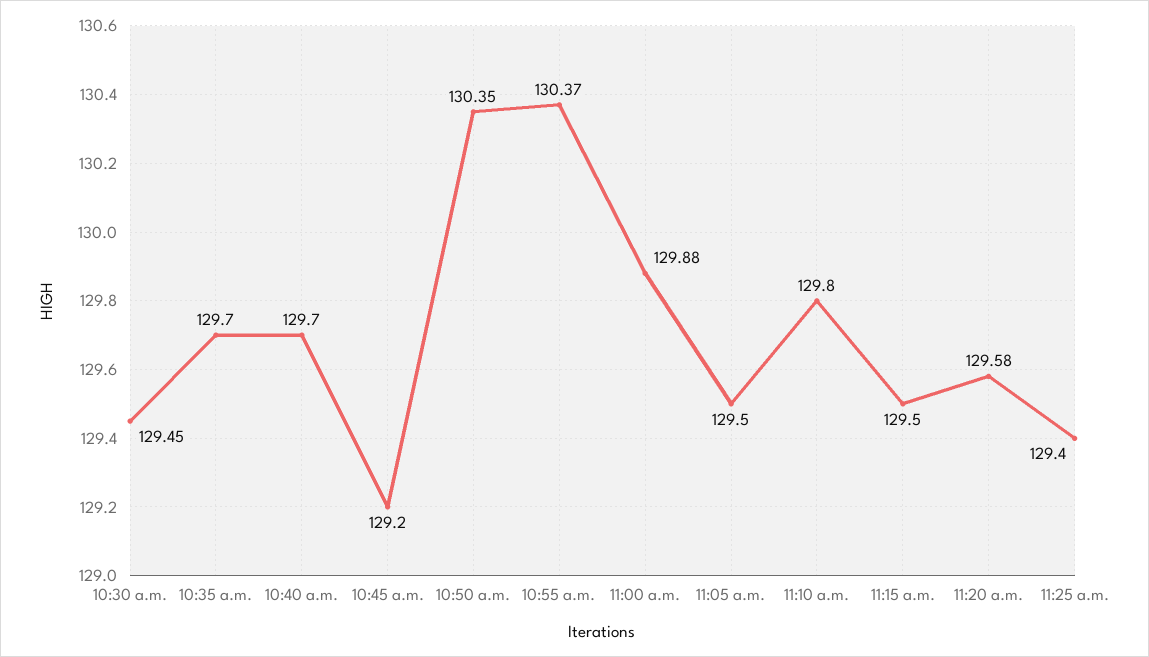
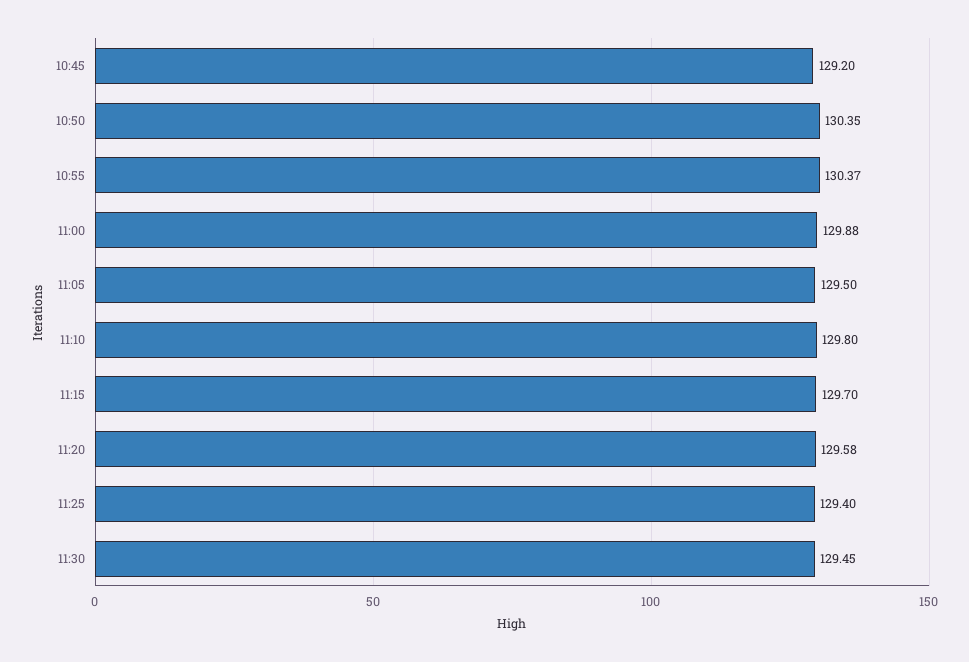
10:30 a.m.: 129.45 -> none
10:35 a.m.: 129.7 -> none
10:40 a.m.: 129.7 -> none
11:15 a.m.: 129.5 -> 129.7
11:30: none -> 129.45

